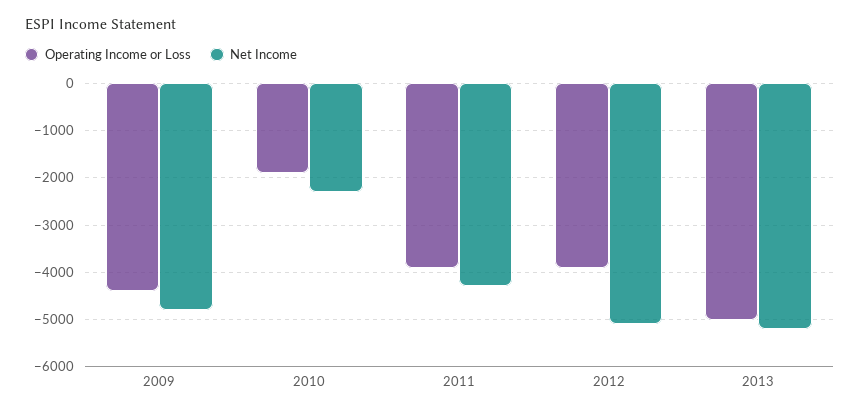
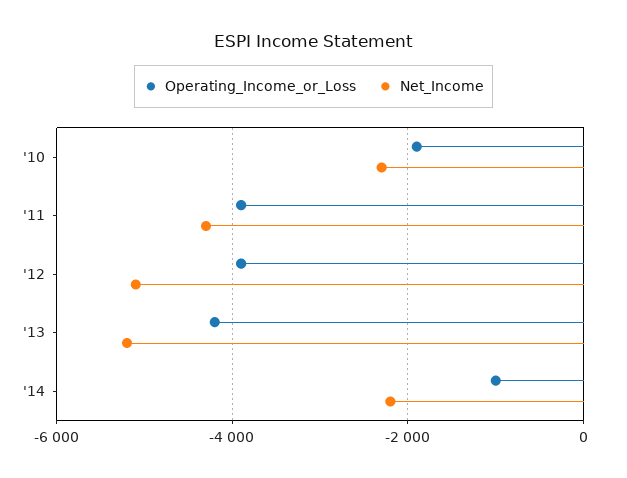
Operating Income or Loss, 2009: -4400 -> none
Net Income, 2009: -4800 -> none
Operating Income or Loss, 2013: -5000 -> -4200
Operating Income or Loss, '14: none -> -1000
Net Income, '14: none -> -2200

